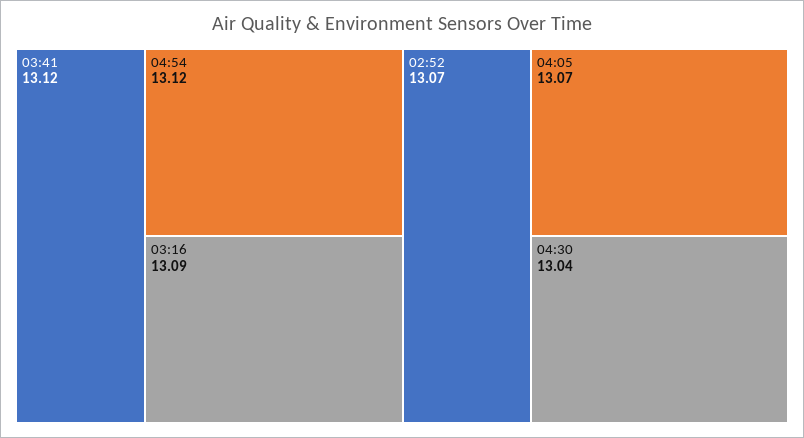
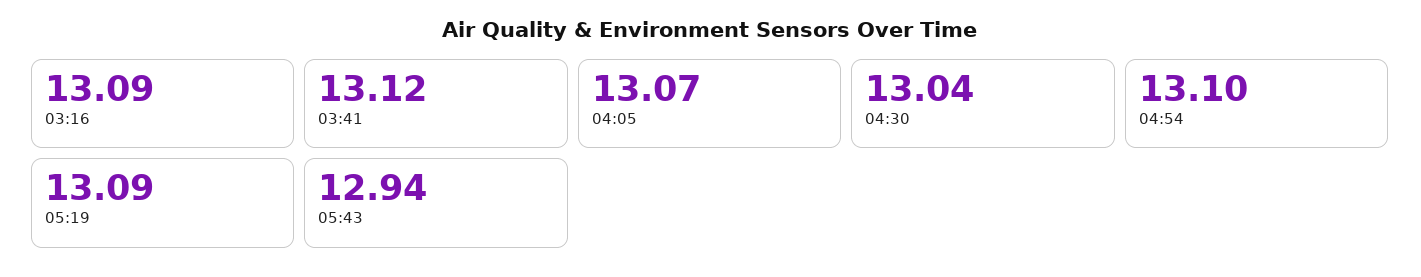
04:54: 13.12 -> 13.1
02:52: 13.07 -> none
05:19: none -> 13.09
05:43: none -> 12.94

